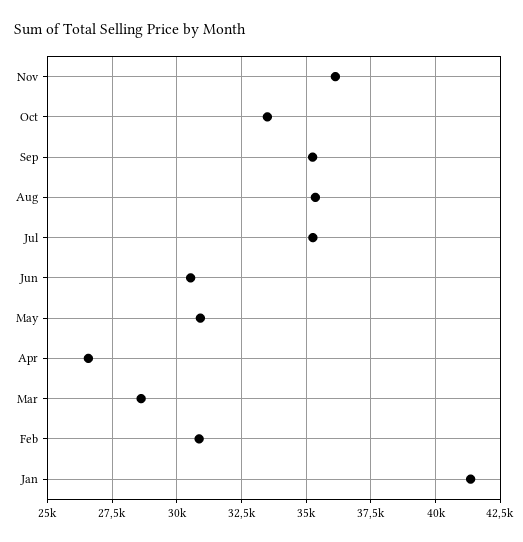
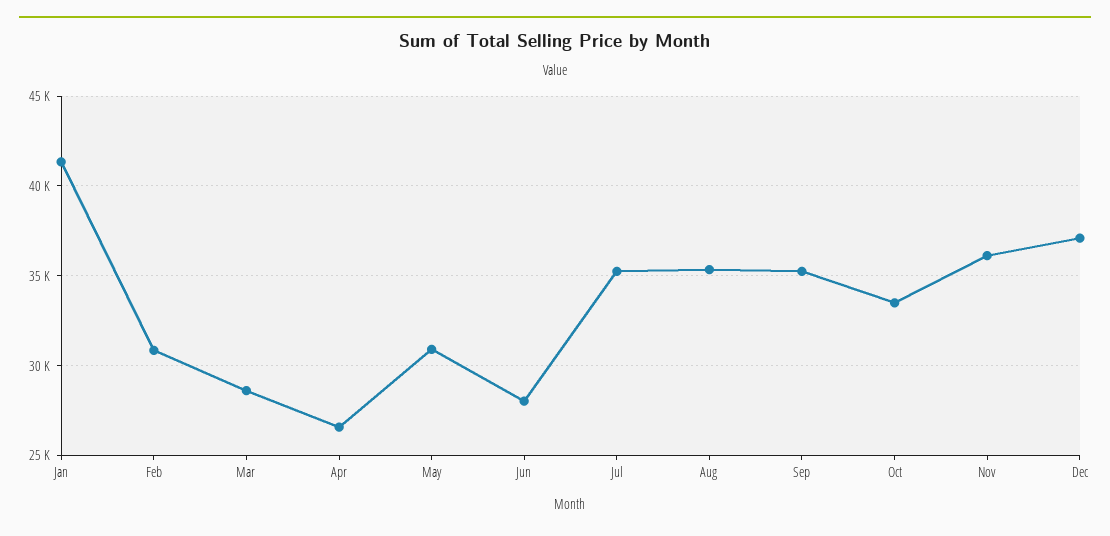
Jun: 30500 -> 28000
Dec: none -> 37000

